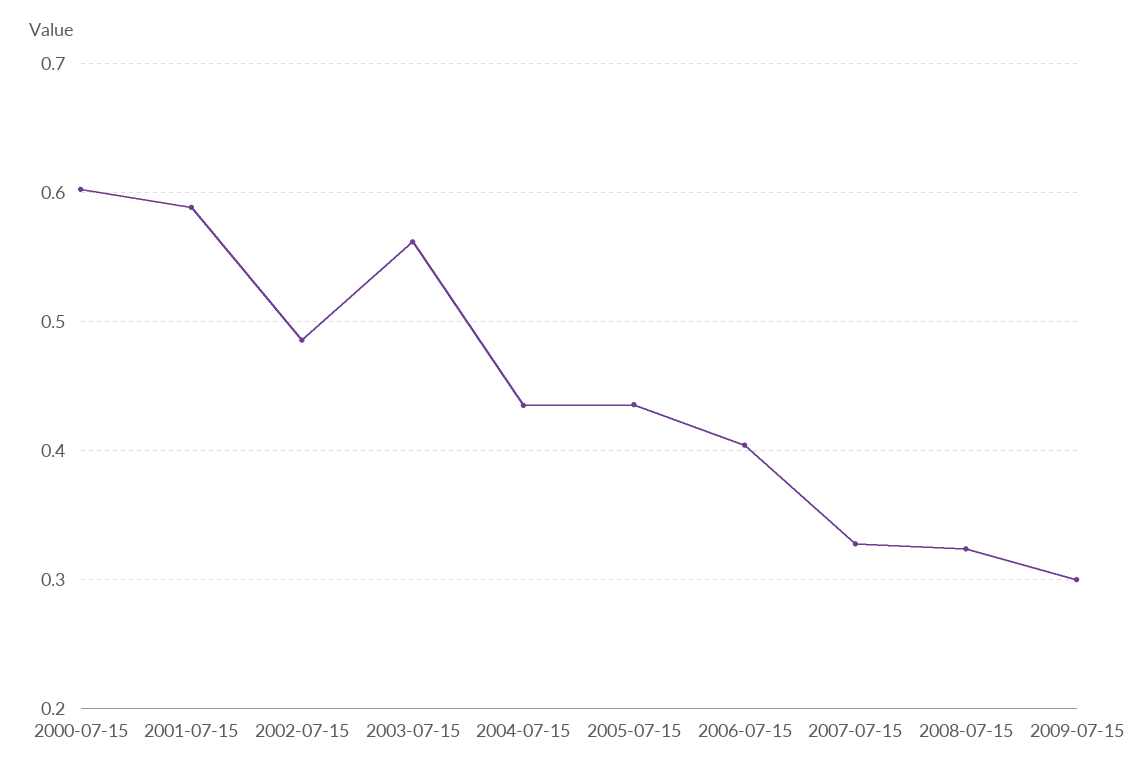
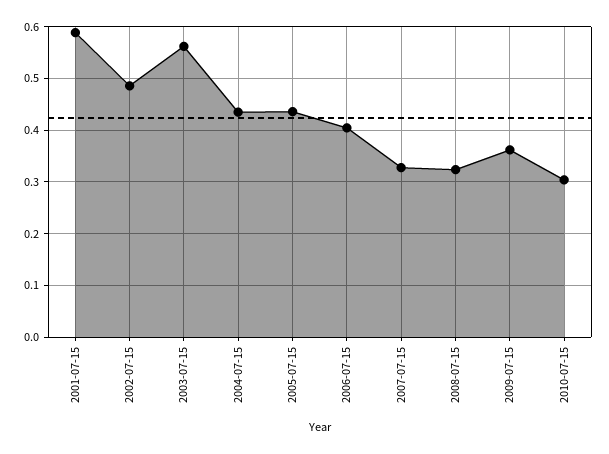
2000-07-15: 0.6 -> none
2009-07-15: 0.3 -> 0.36
2010-07-15: none -> 0.3

